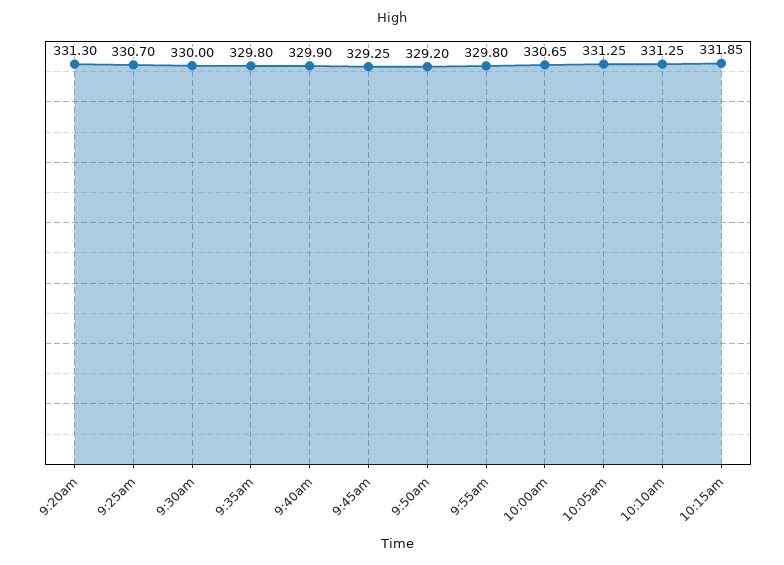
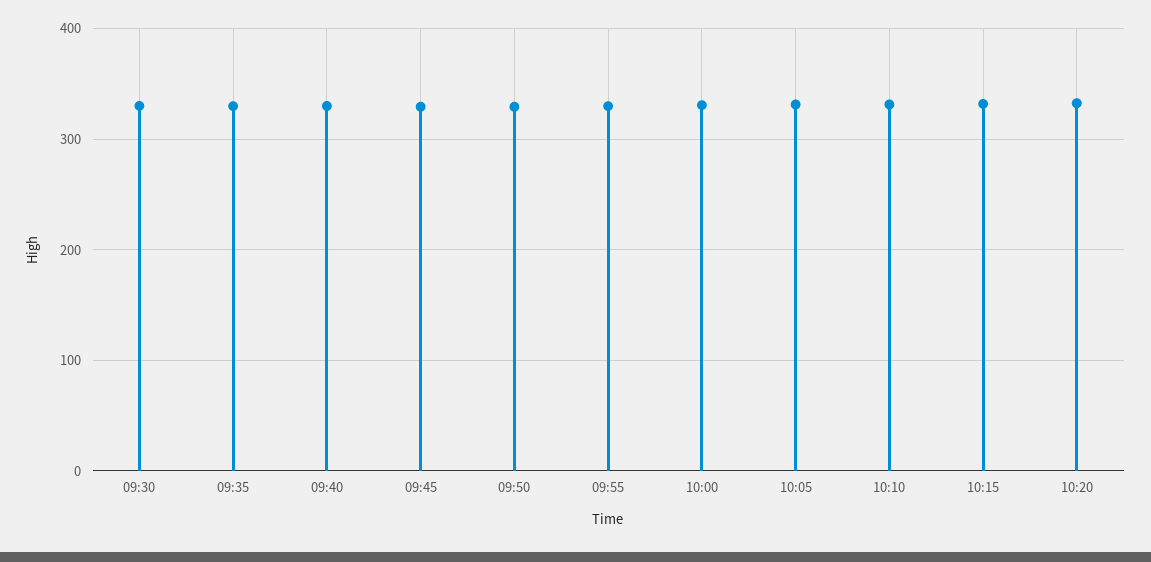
9:20am: 331.3 -> none
9:25am: 330.7 -> none
10:20: none -> 330

